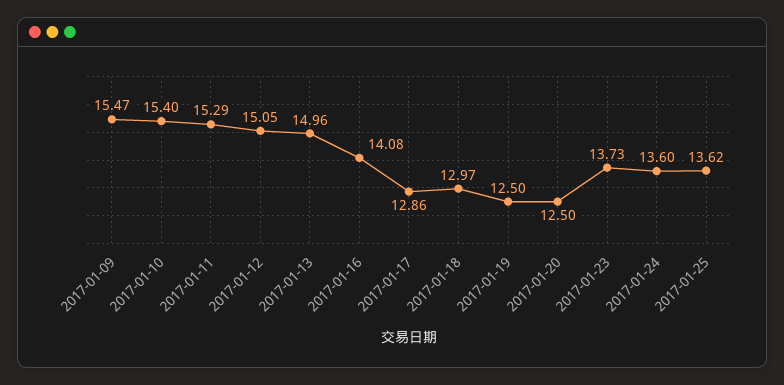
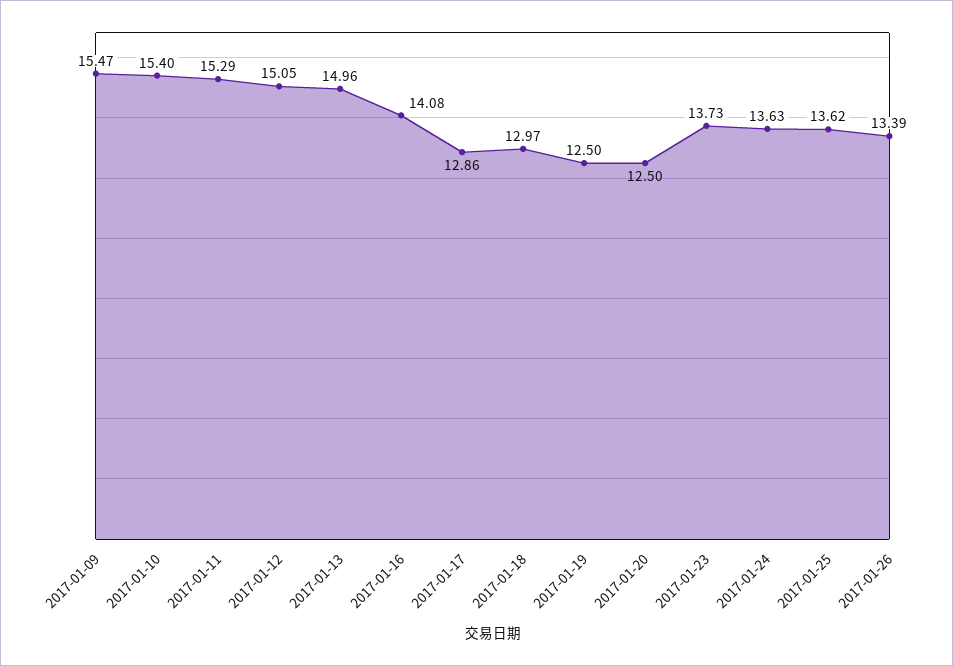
2017-01-24: 13.6 -> 13.63
2017-01-26: none -> 13.39

